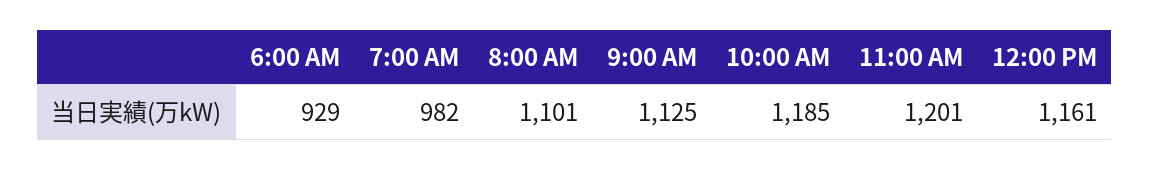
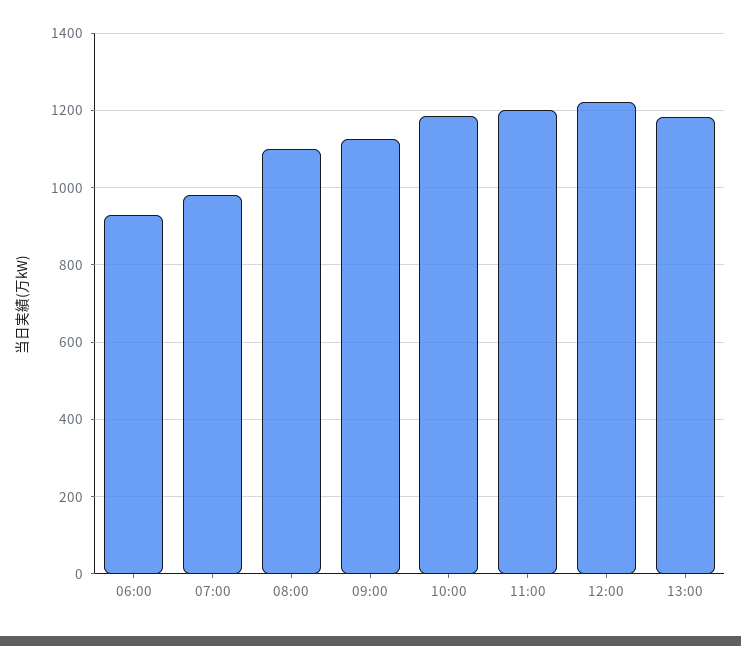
12:00 PM: 1161 -> 1220
13:00: none -> 1180

